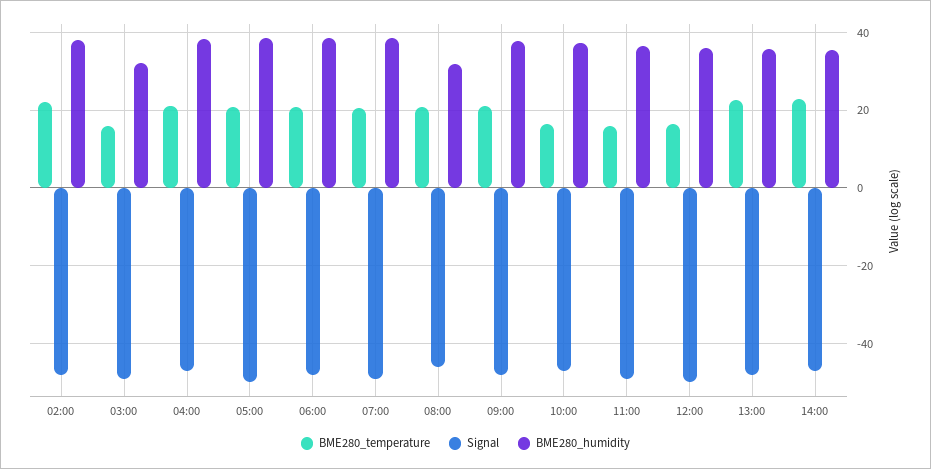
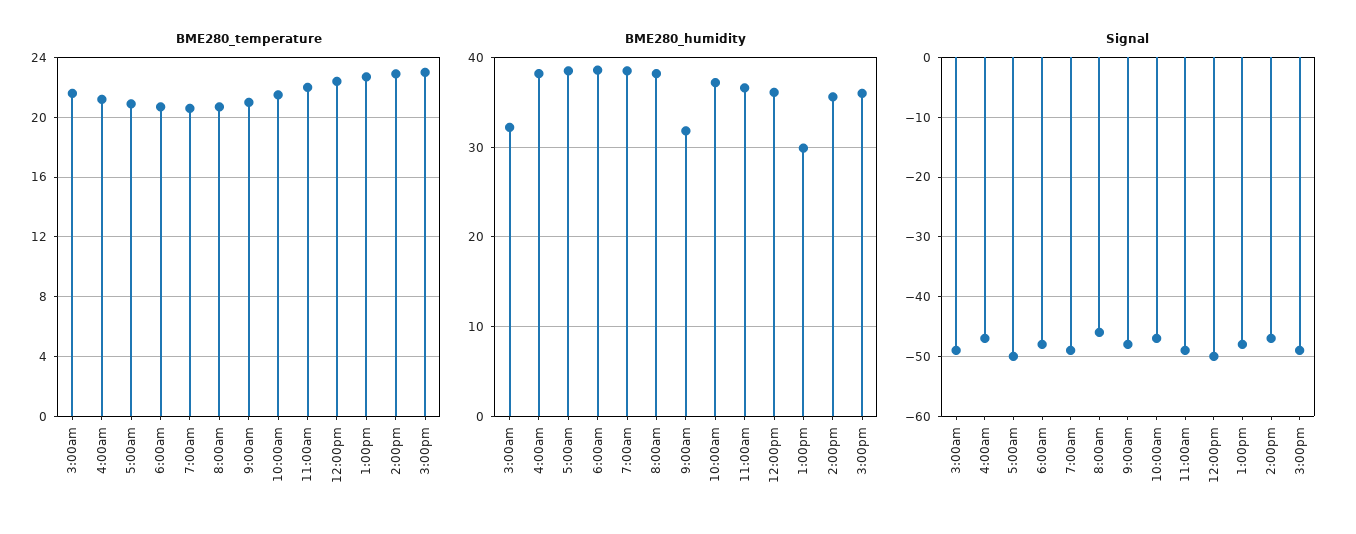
BME280_temperature, 02:00: 22 -> none
Signal, 02:00: -48 -> none
BME280_humidity, 02:00: 38 -> none
BME280_temperature, 03:00: 16 -> 21.5
BME280_humidity, 08:00: 32 -> 38
BME280_humidity, 09:00: 38 -> 32
BME280_temperature, 10:00: 16 -> 21.5
BME280_temperature, 11:00: 16 -> 22
BME280_temperature, 12:00: 16 -> 22.5
BME280_humidity, 13:00: 36 -> 30
BME280_temperature, 3:00pm: none -> 23
BME280_humidity, 3:00pm: none -> 36
Signal, 3:00pm: none -> -50

